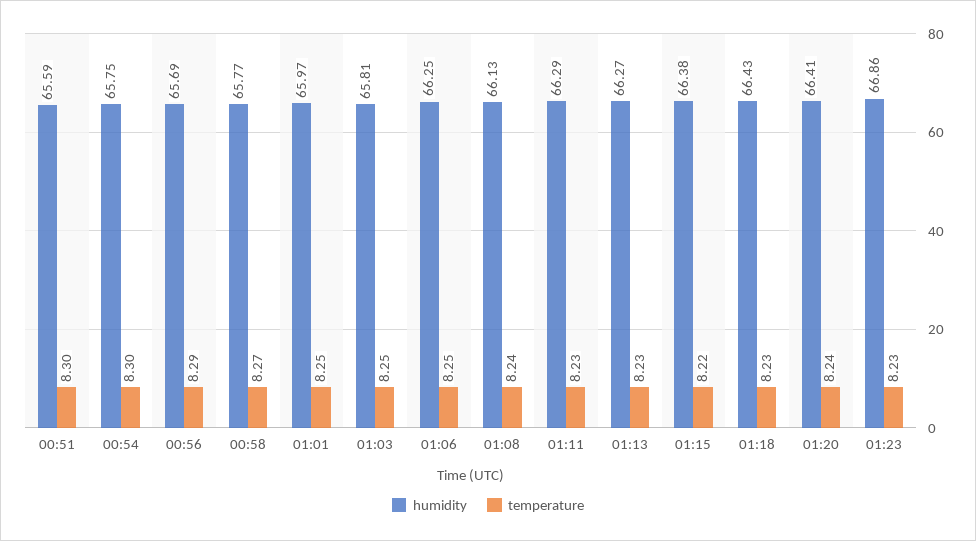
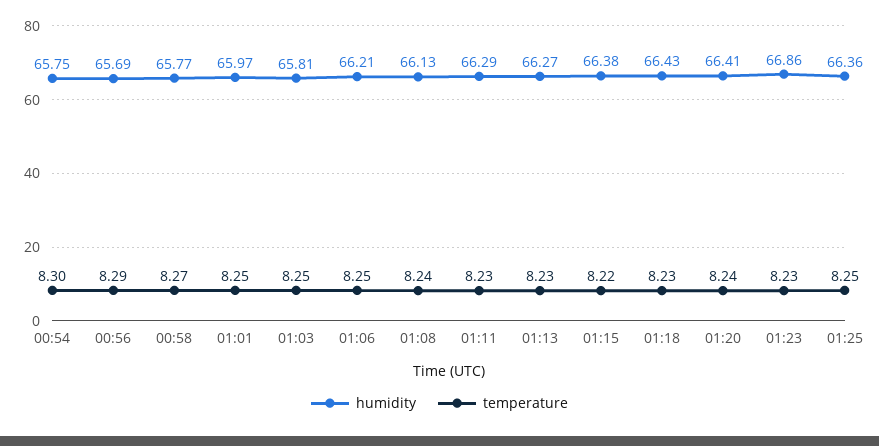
humidity, 00:51: 65.59 -> none
temperature, 00:51: 8.3 -> none
humidity, 01:06: 66.25 -> 66.21
humidity, 01:25: none -> 66.36
temperature, 01:25: none -> 8.25

